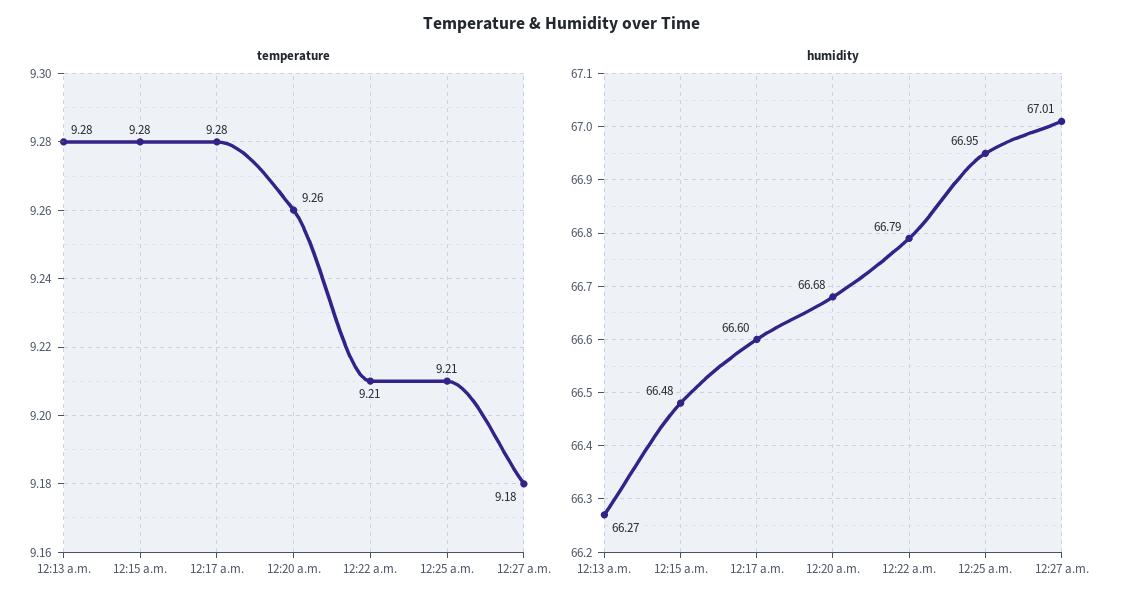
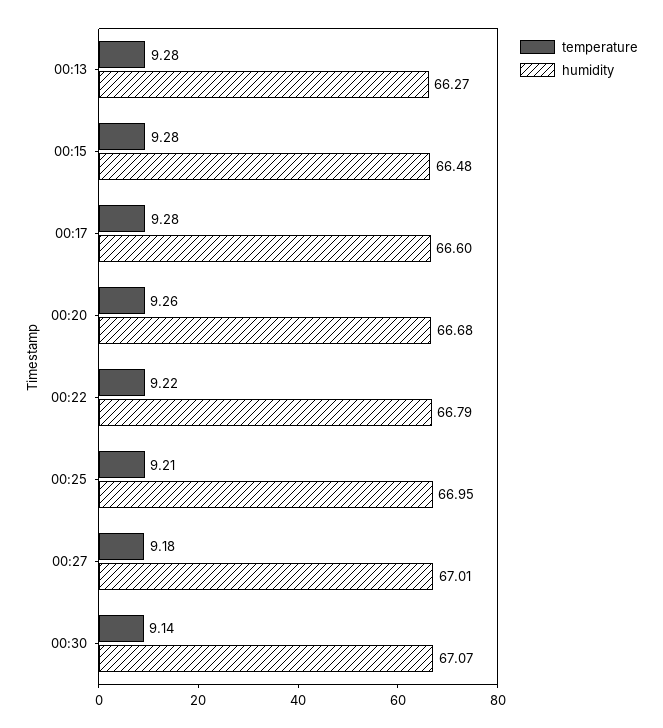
temperature, 12:22 a.m.: 9.21 -> 9.22
temperature, 00:30: none -> 9.14
humidity, 00:30: none -> 67.07

